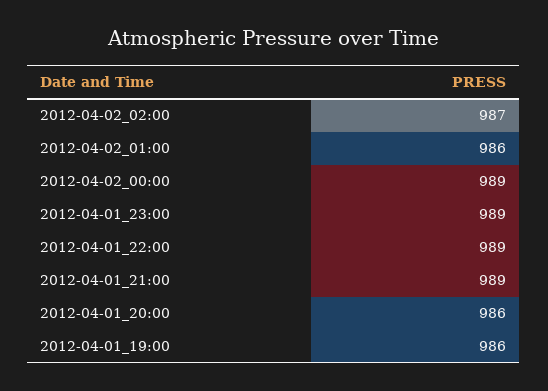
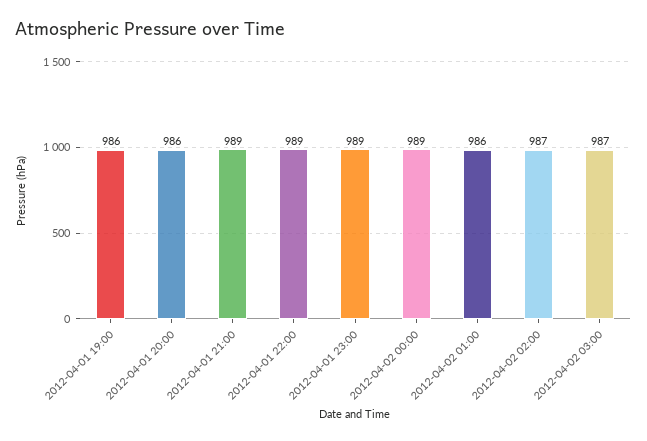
2012-04-02 03:00: none -> 987

